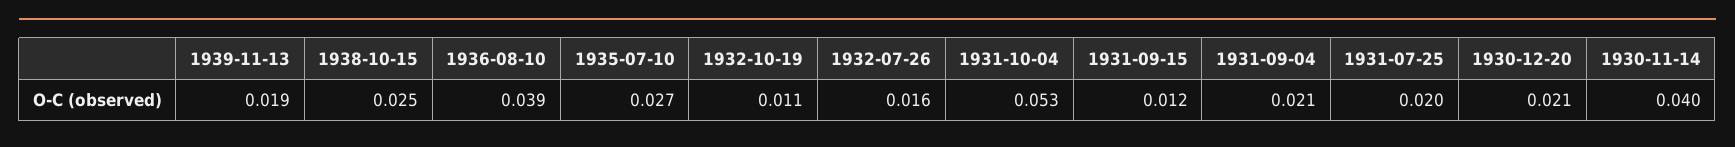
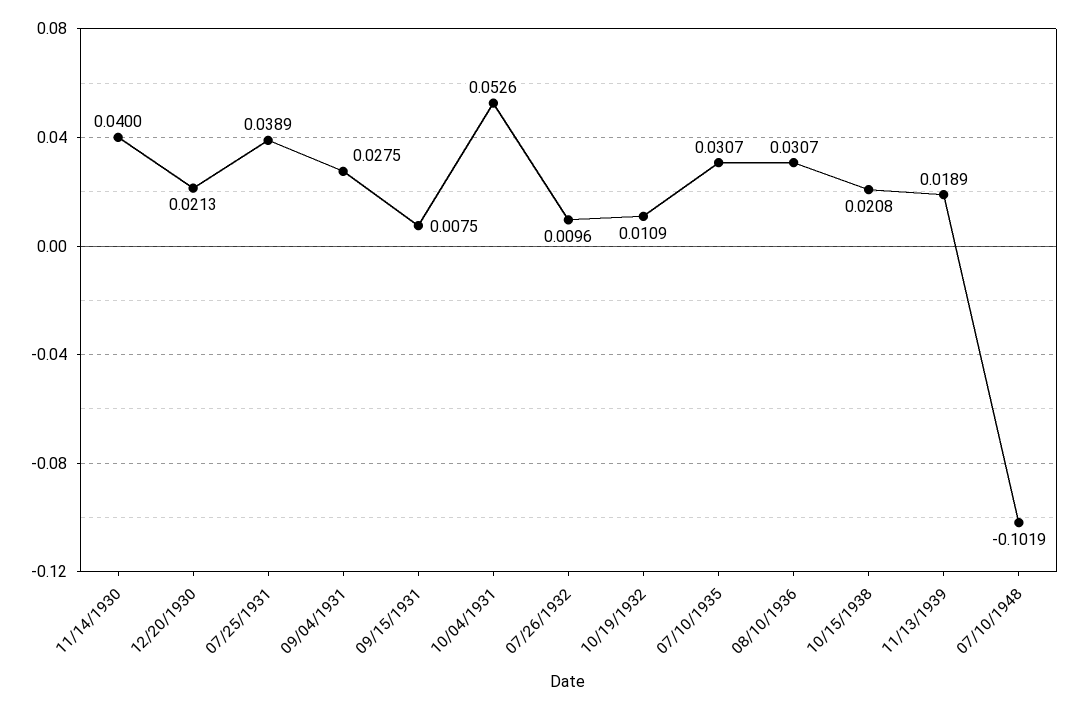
1938-10-15: 0.025 -> 0.0208
1936-08-10: 0.039 -> 0.0307
1935-07-10: 0.027 -> 0.0307
1932-07-26: 0.016 -> 0.0096
1931-09-15: 0.012 -> 0.0075
1931-09-04: 0.021 -> 0.0275
1931-07-25: 0.02 -> 0.0389
07/10/1948: none -> -0.1019

